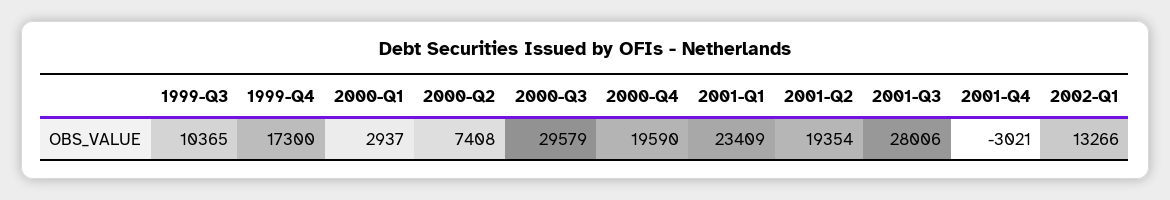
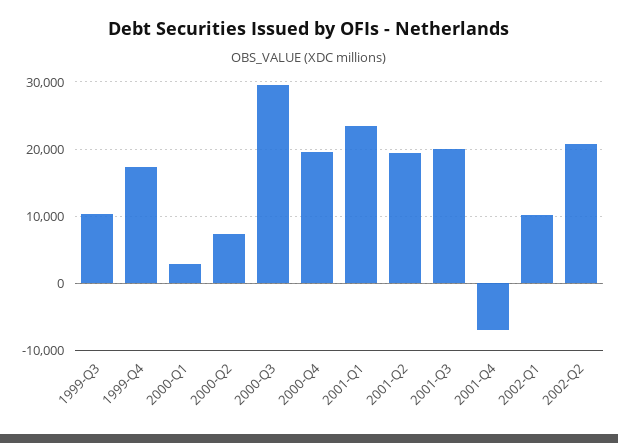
2001-Q3: 28006 -> 20000
2001-Q4: -3021 -> -7000
2002-Q1: 13266 -> 10000
2002-Q2: none -> 21000

